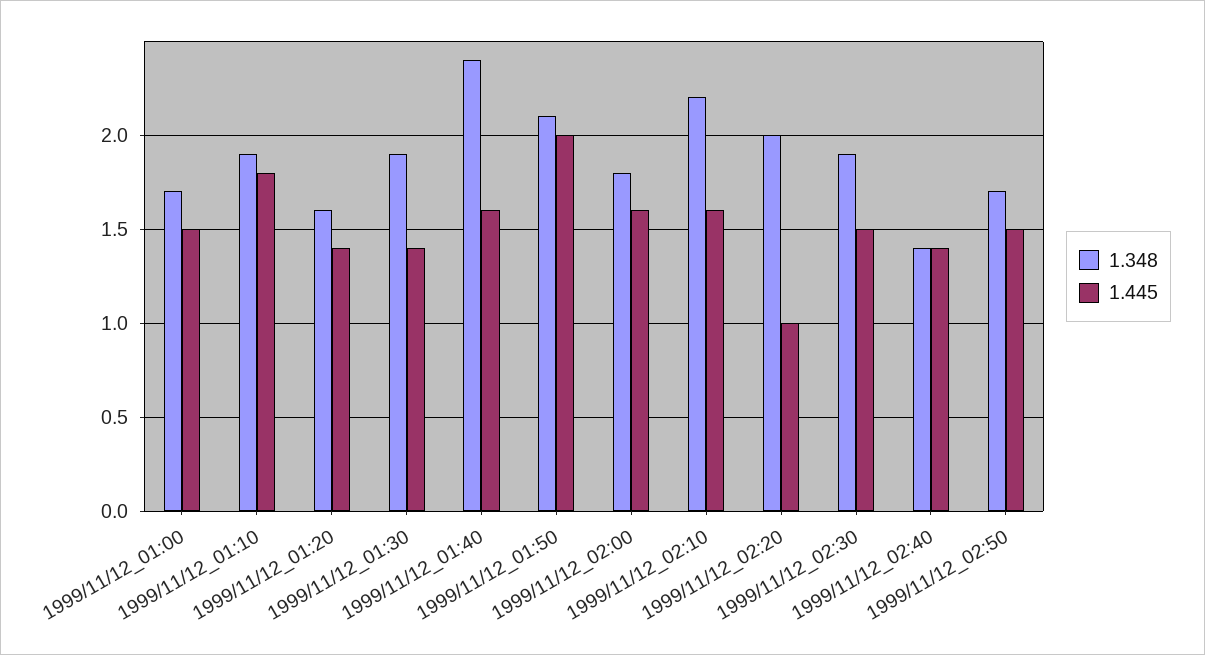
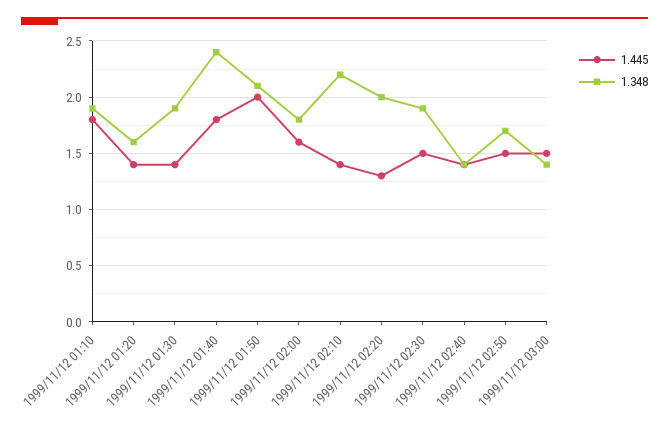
1.348, 1999/11/12_01:00: 1.7 -> none
1.445, 1999/11/12_01:00: 1.5 -> none
1.445, 1999/11/12_01:40: 1.6 -> 1.8
1.445, 1999/11/12_02:10: 1.6 -> 1.4
1.445, 1999/11/12_02:20: 1 -> 1.3
1.445, 1999/11/12 03:00: none -> 1.5
1.348, 1999/11/12 03:00: none -> 1.4

